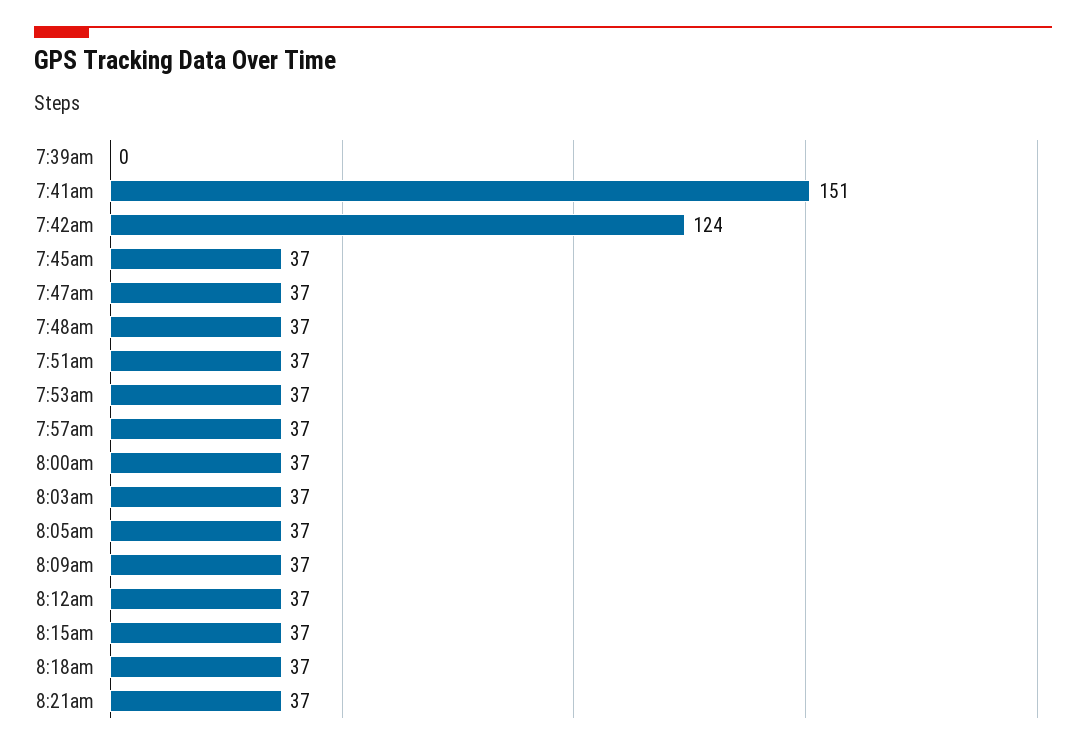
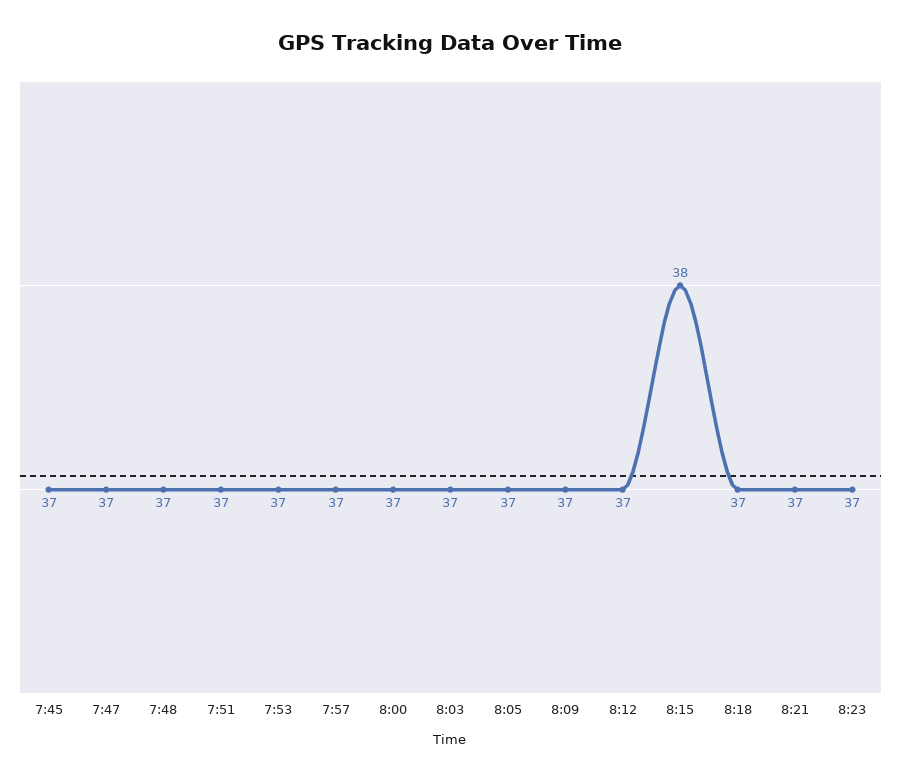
7:39am: 0 -> none
7:41am: 151 -> none
7:42am: 124 -> none
8:15am: 37 -> 38
8:23: none -> 37

